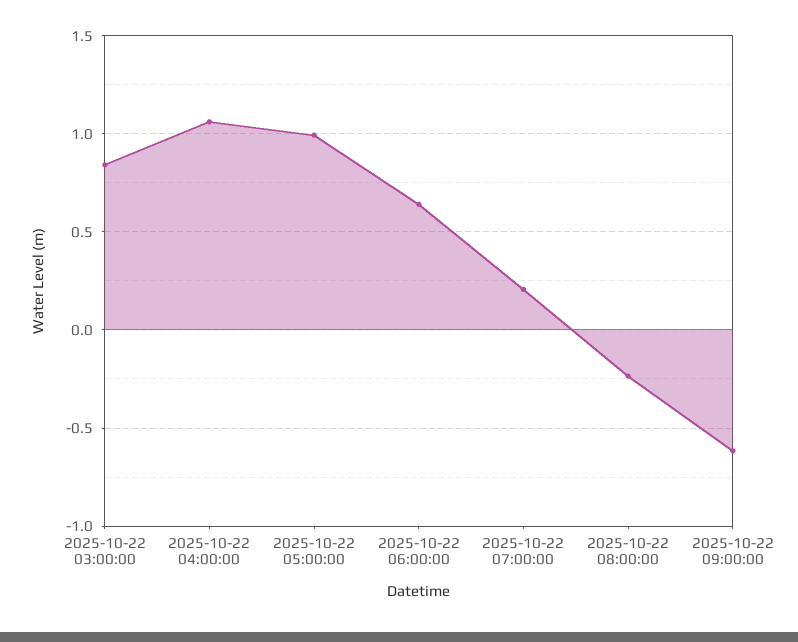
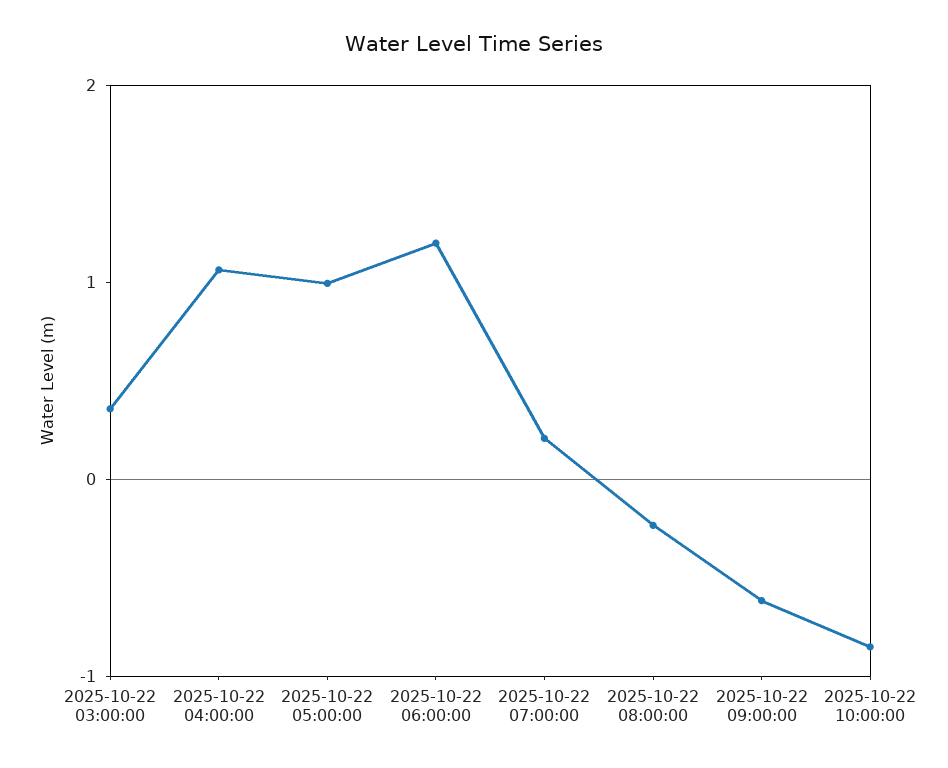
2025-10-22 03:00:00: 0.85 -> 0.4
2025-10-22 06:00:00: 0.65 -> 1.2
2025-10-22 10:00:00: none -> -0.8

